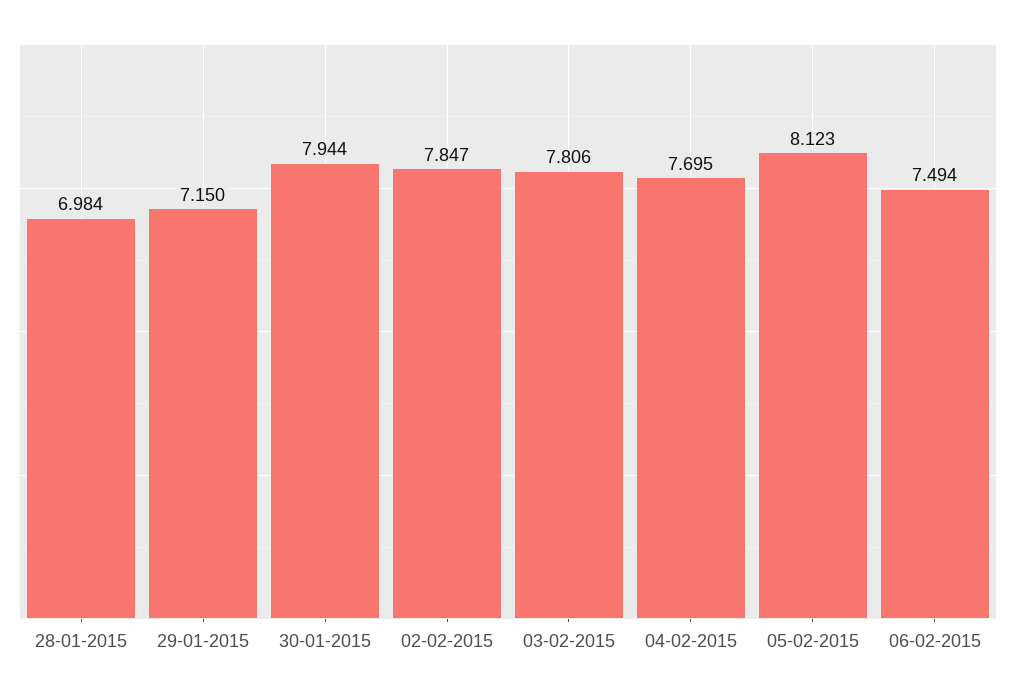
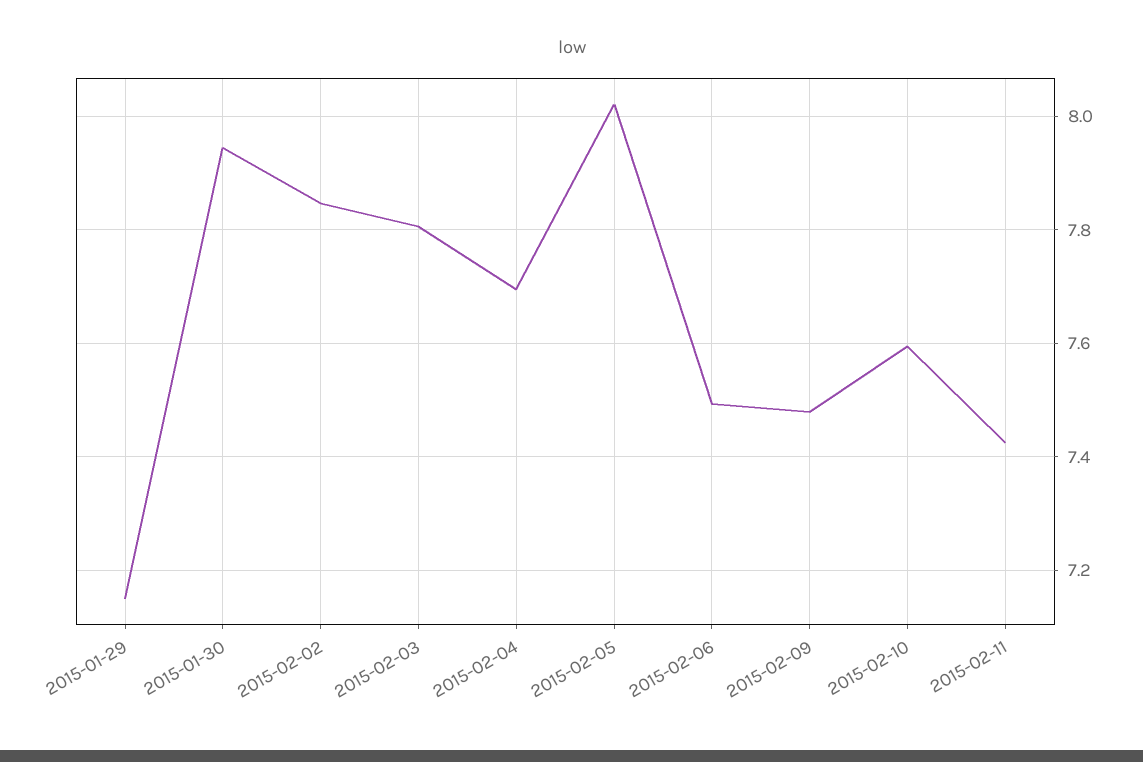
28-01-2015: 6.984 -> none
05-02-2015: 8.123 -> 8.02
2015-02-09: none -> 7.48
2015-02-10: none -> 7.6
2015-02-11: none -> 7.42

